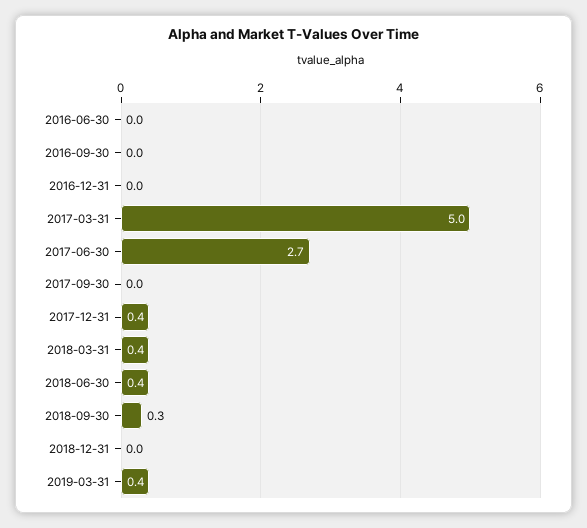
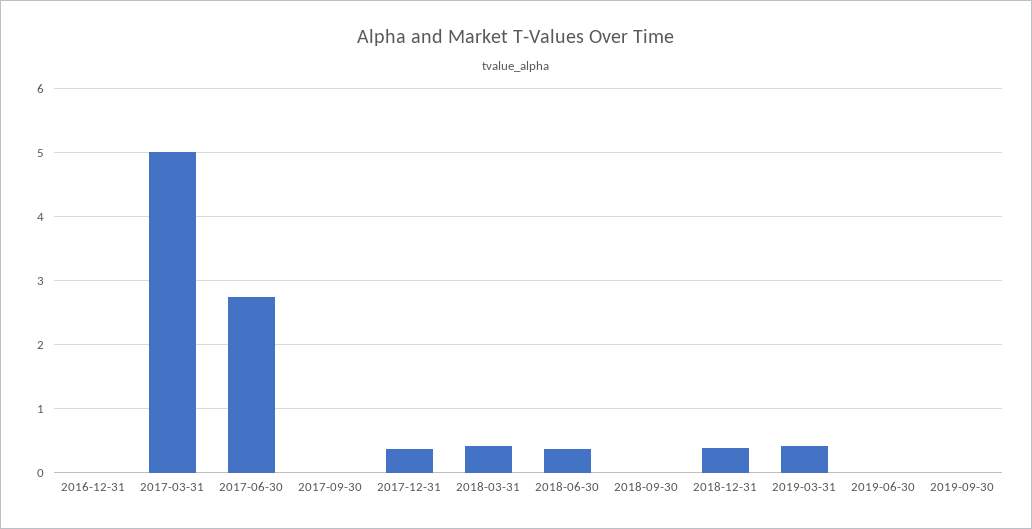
2016-06-30: 0 -> none
2016-09-30: 0 -> none
2018-09-30: 0.3 -> 0
2018-12-31: 0 -> 0.4
2019-06-30: none -> 0
2019-09-30: none -> 0

